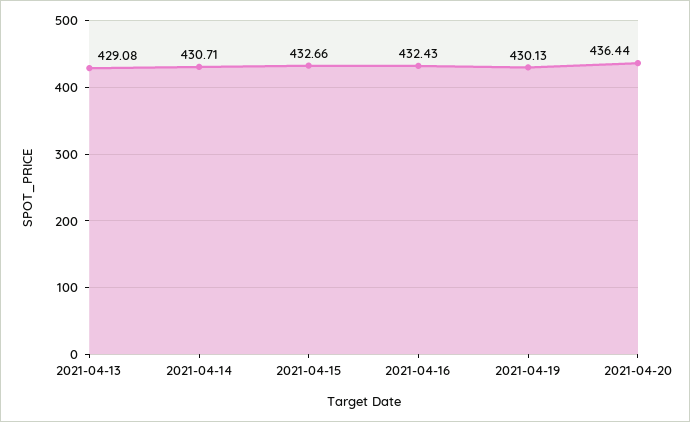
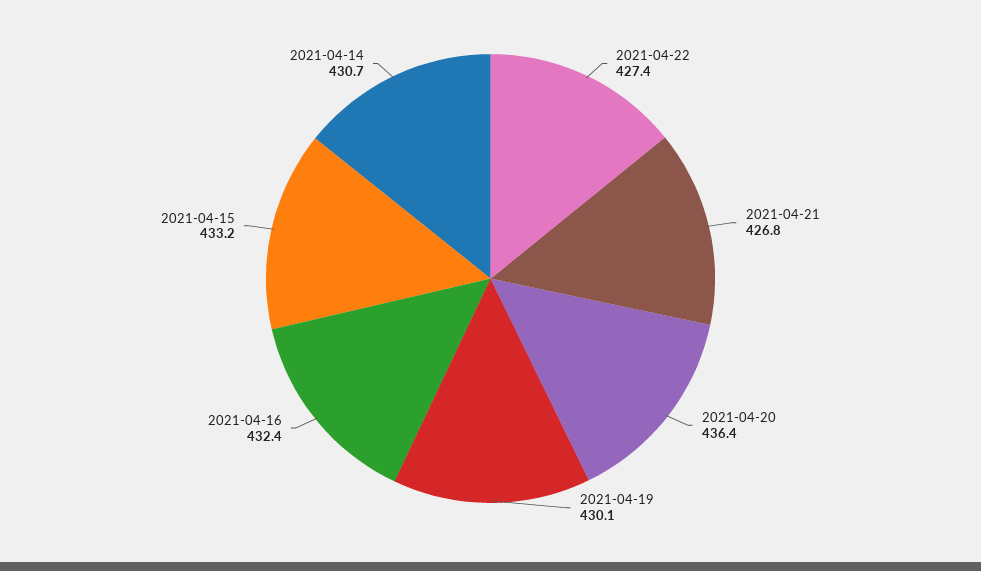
2021-04-13: 429.08 -> none
2021-04-15: 432.66 -> 433.2
2021-04-22: none -> 427.4
2021-04-21: none -> 426.8

